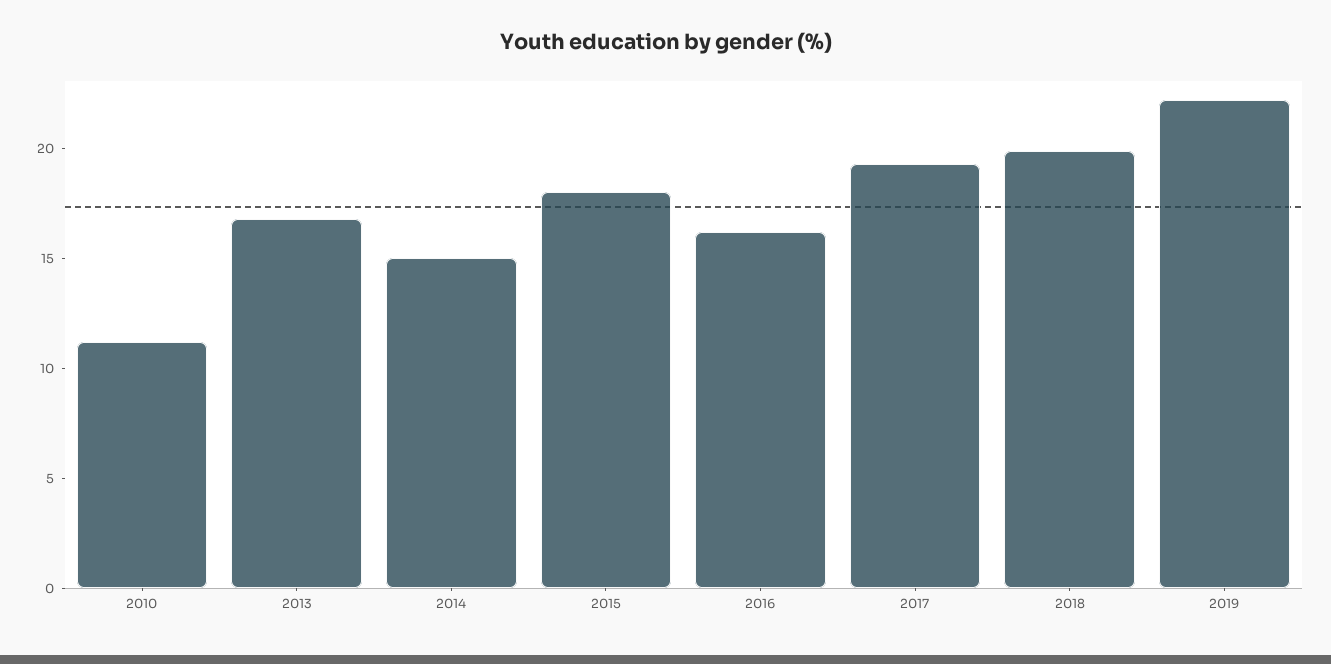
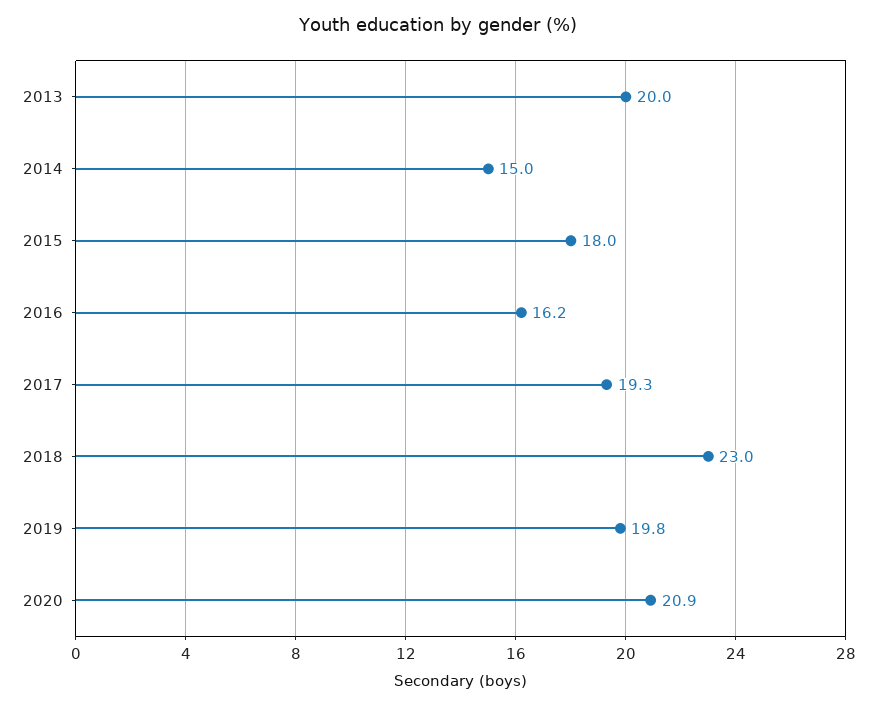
2010: 11 -> none
2013: 17 -> 20
2018: 20 -> 23
2019: 22 -> 19.8
2020: none -> 20.9

